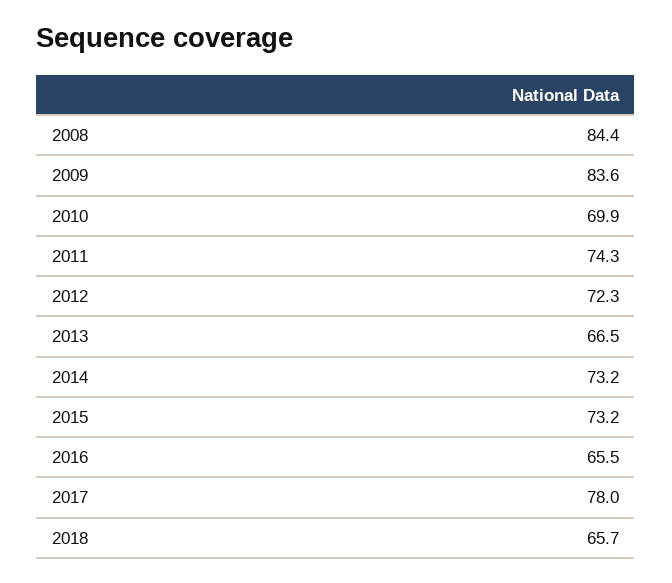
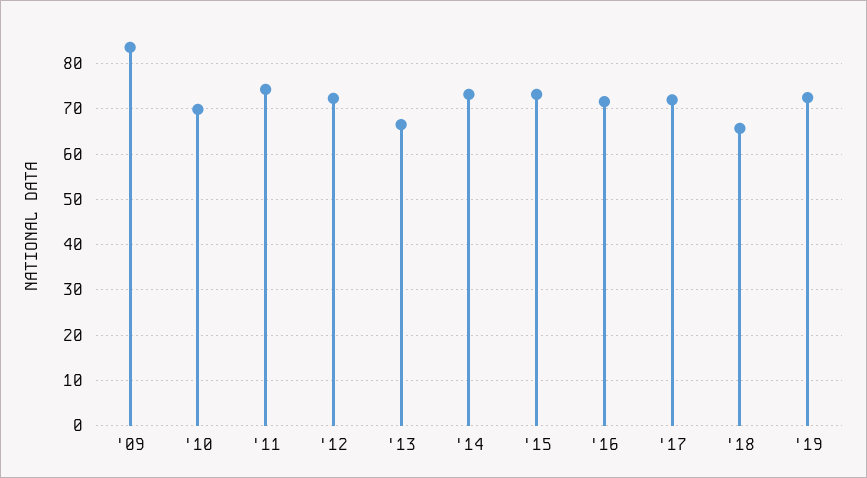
2008: 84.4 -> none
2016: 65.5 -> 72
2017: 78 -> 72
'19: none -> 72

